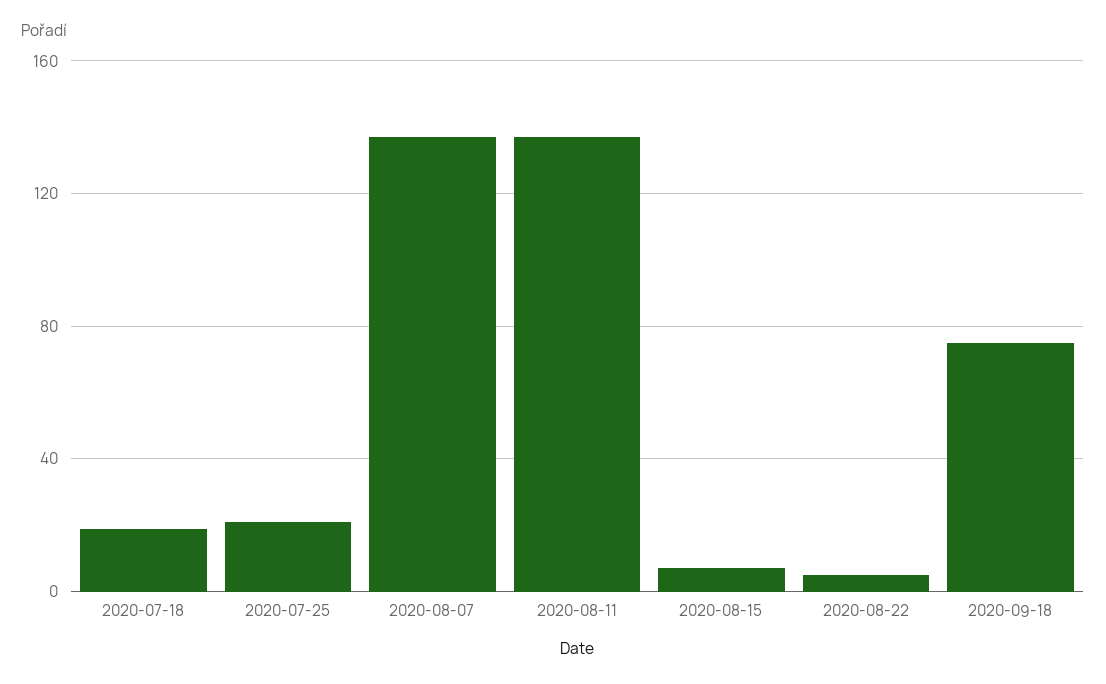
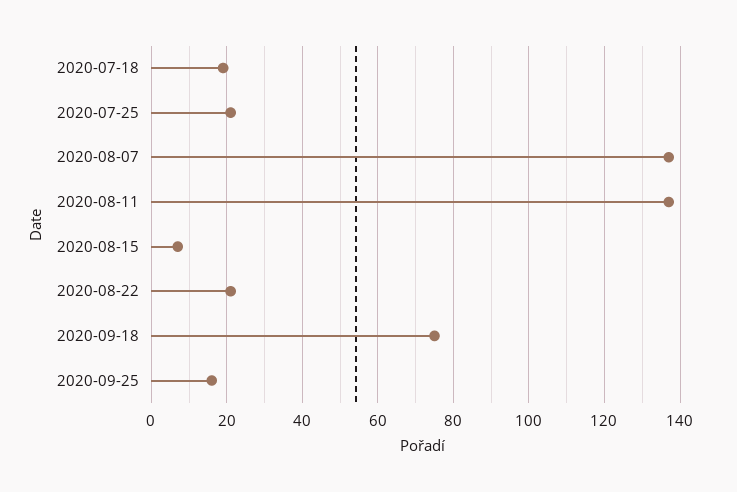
2020-08-22: 5 -> 20
2020-09-25: none -> 15

